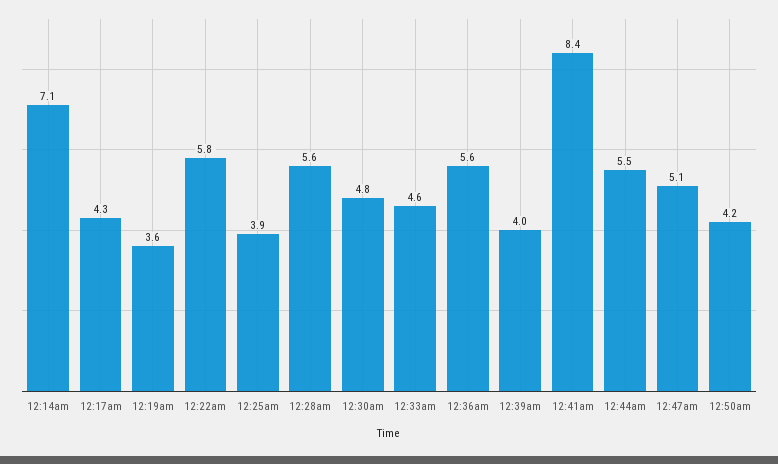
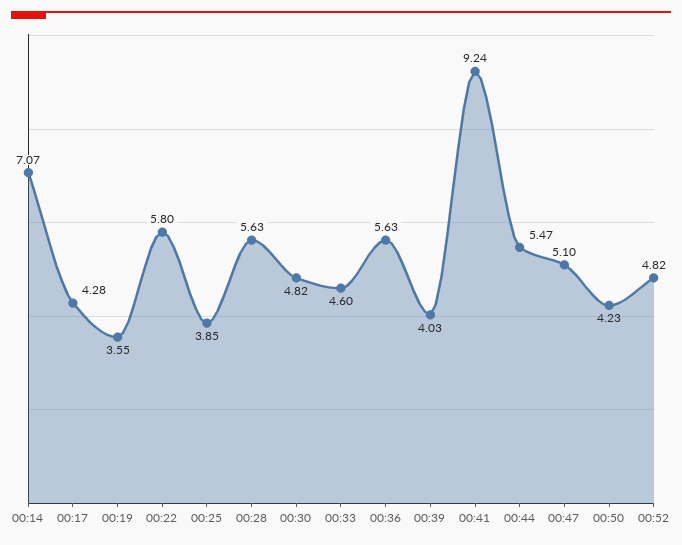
12:41am: 8.4 -> 9.24
00:52: none -> 4.82

